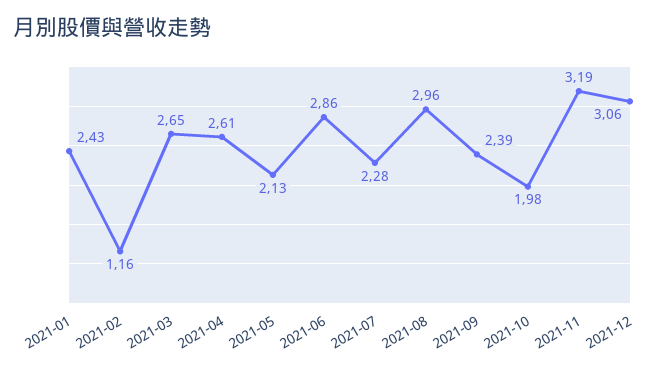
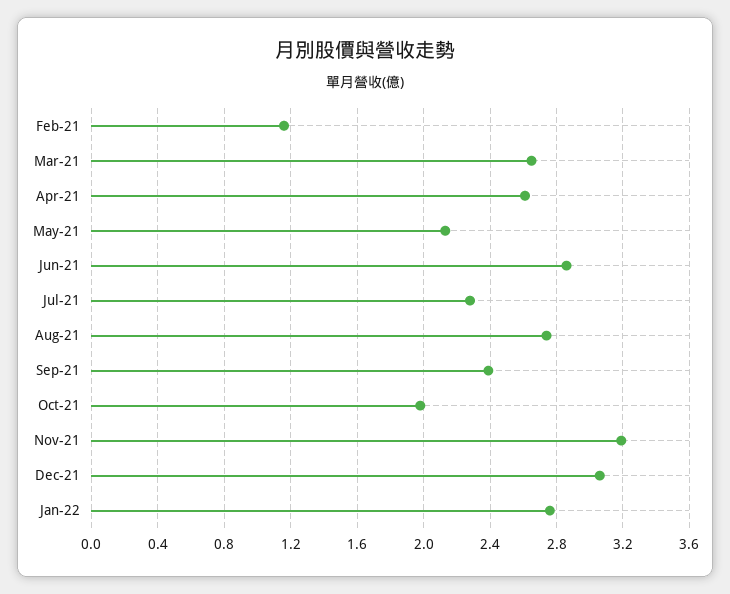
2021-01: 2.43 -> none
2021-08: 2.96 -> 2.75
Jan-22: none -> 2.75

